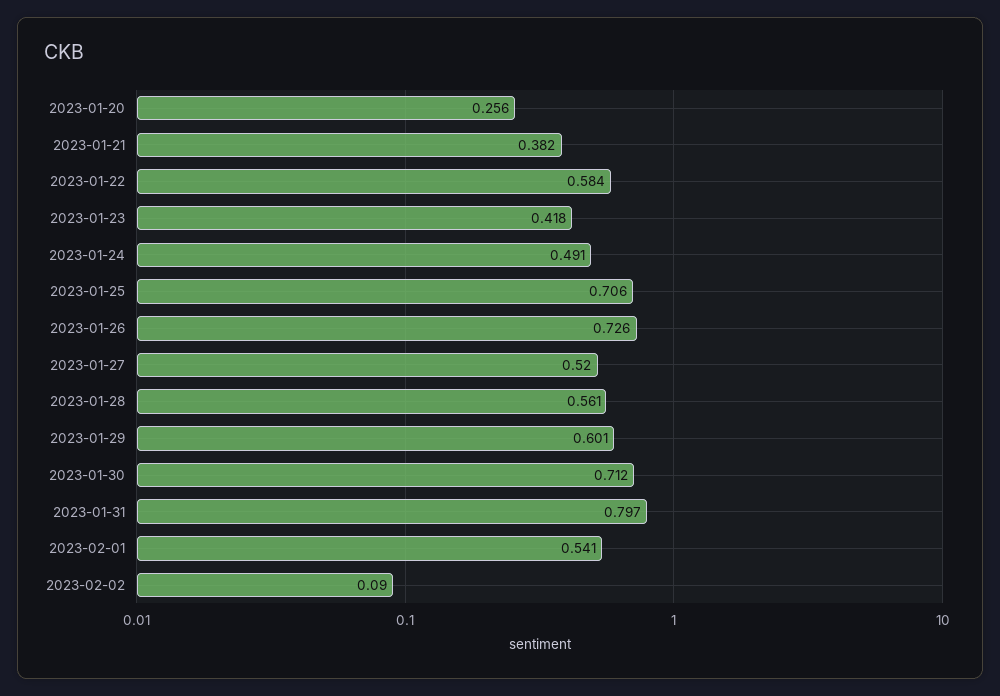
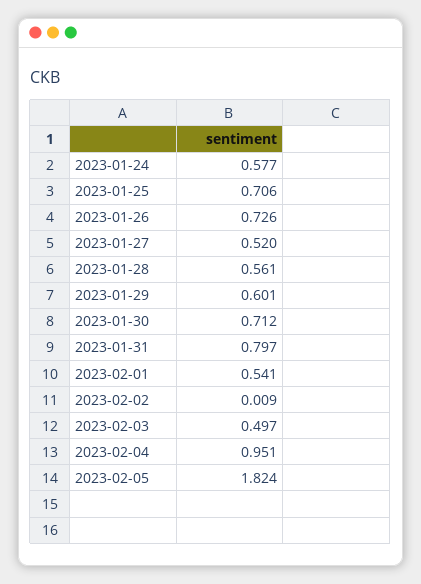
2023-01-20: 0.256 -> none
2023-01-21: 0.382 -> none
2023-01-22: 0.584 -> none
2023-01-23: 0.418 -> none
2023-01-24: 0.491 -> 0.577
2023-02-02: 0.09 -> 0.009
2023-02-03: none -> 0.497
2023-02-04: none -> 0.951
2023-02-05: none -> 1.824

